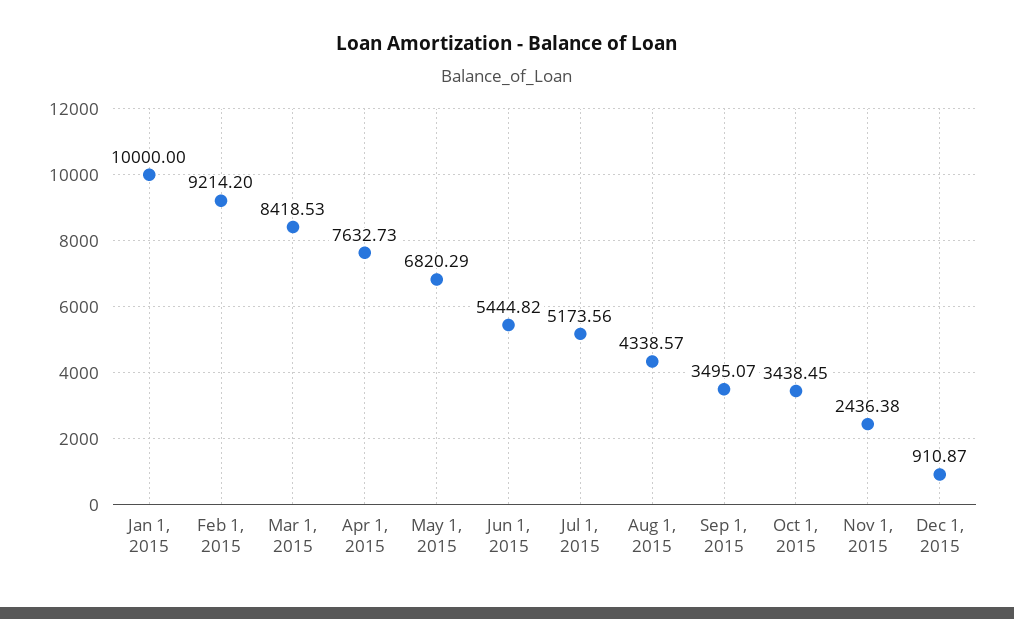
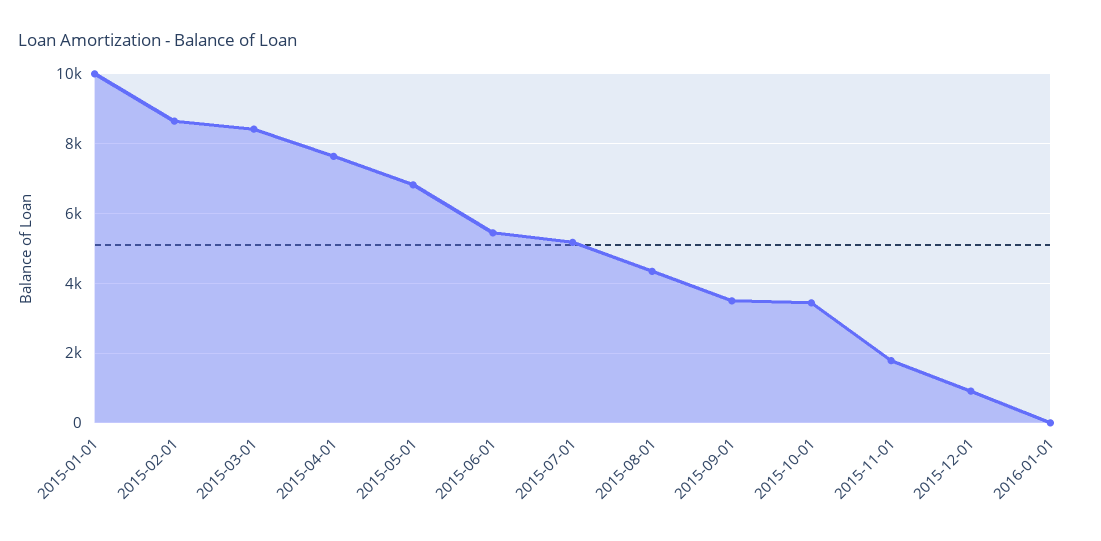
Feb 1, 2015: 9214.2 -> 8600
Nov 1, 2015: 2436.38 -> 1800
2016-01-01: none -> 0

